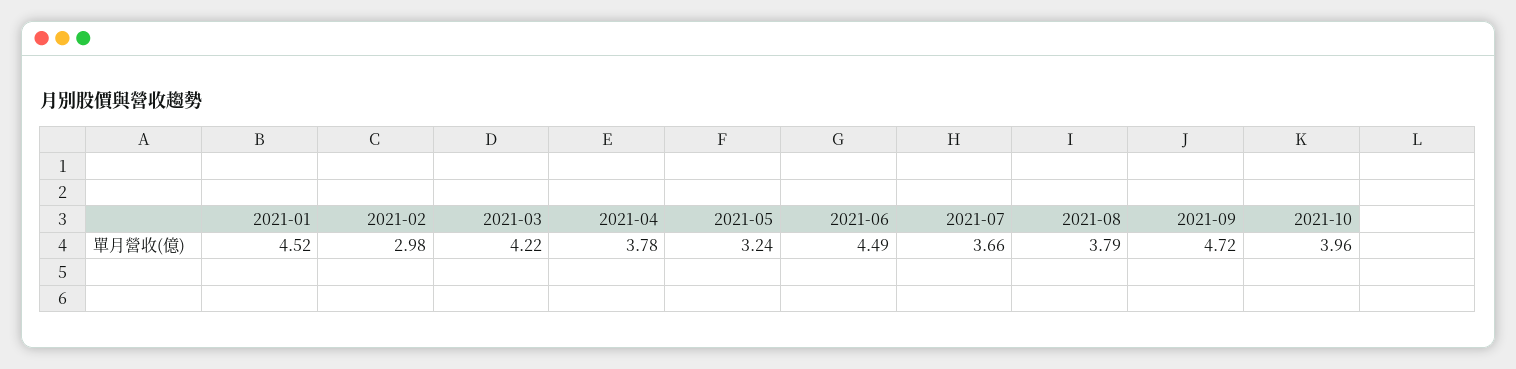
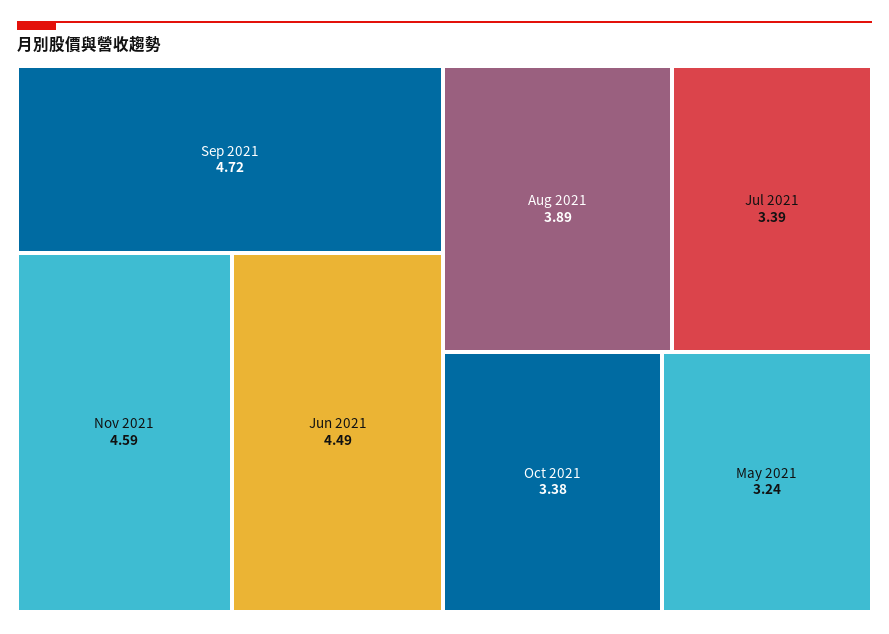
2021-01: 4.52 -> none
2021-02: 2.98 -> none
2021-03: 4.22 -> none
2021-04: 3.78 -> none
2021-07: 3.66 -> 3.39
2021-08: 3.79 -> 3.89
2021-10: 3.96 -> 3.38
Nov 2021: none -> 4.59

